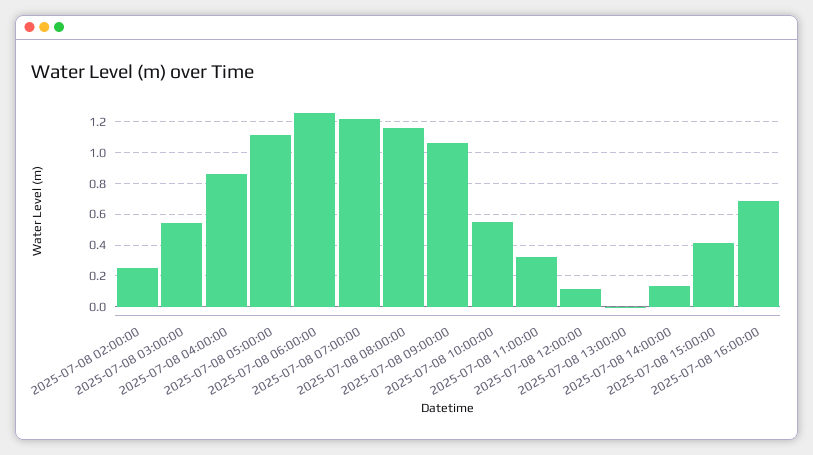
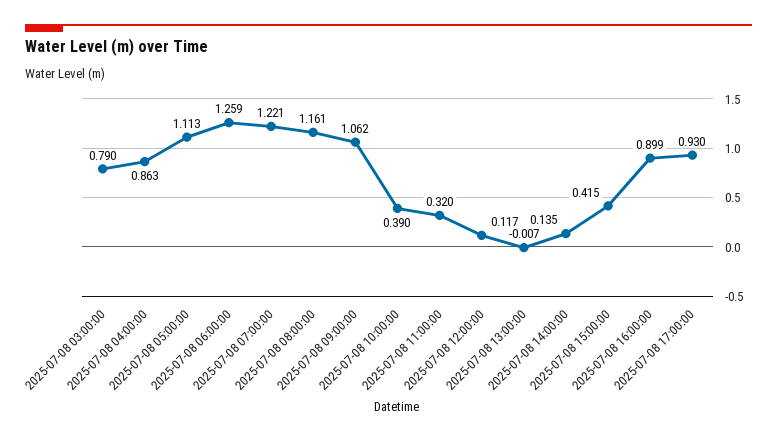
2025-07-08 02:00:00: 0.25 -> none
2025-07-08 03:00:00: 0.55 -> 0.79
2025-07-08 10:00:00: 0.55 -> 0.39
2025-07-08 16:00:00: 0.7 -> 0.899
2025-07-08 17:00:00: none -> 0.93

